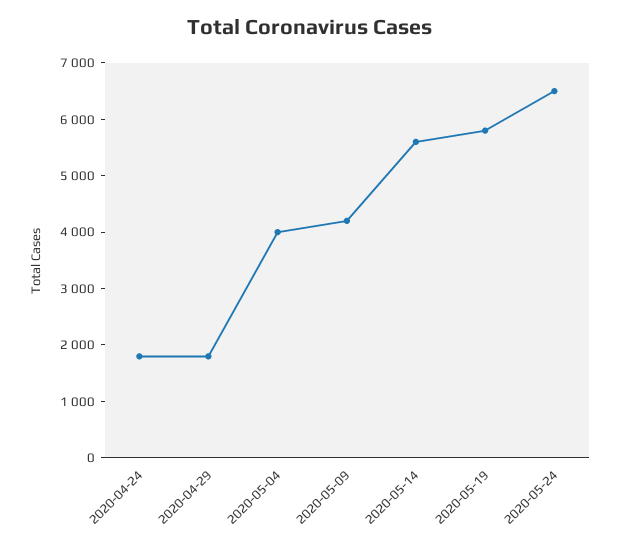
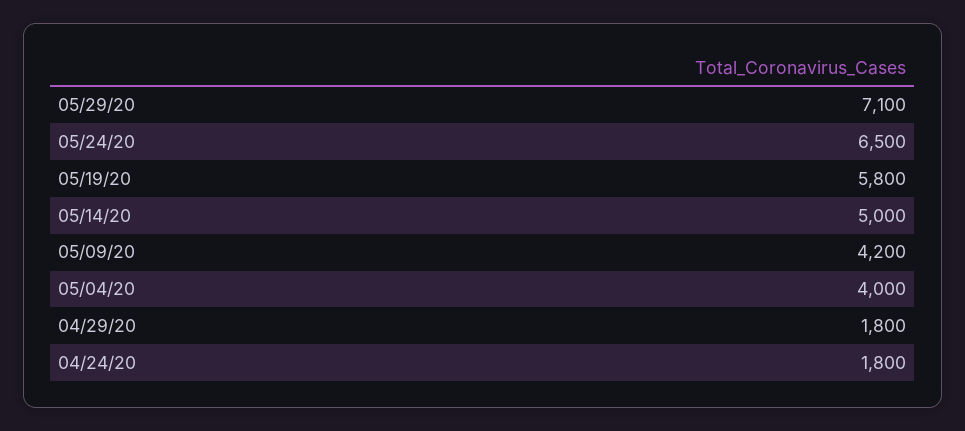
2020-05-14: 5600 -> 5000
05/29/20: none -> 7100

